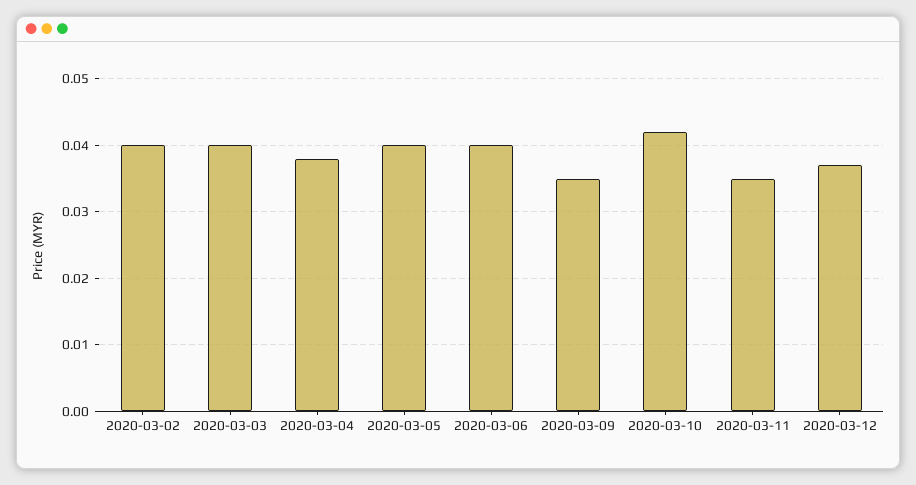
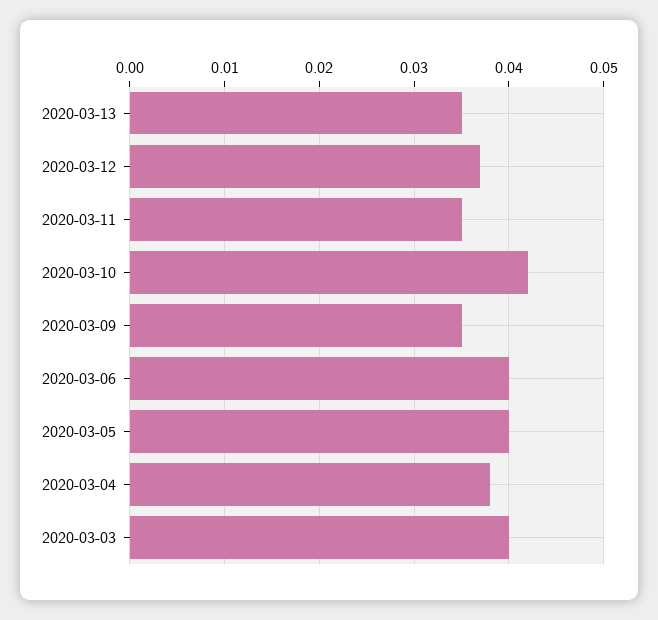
2020-03-02: 0.04 -> none
2020-03-13: none -> 0.035

